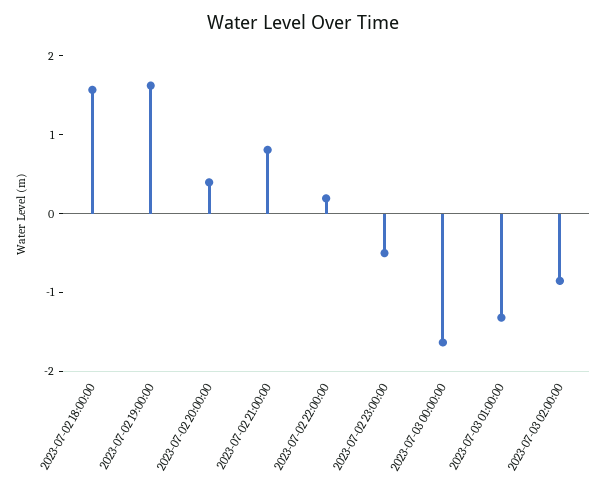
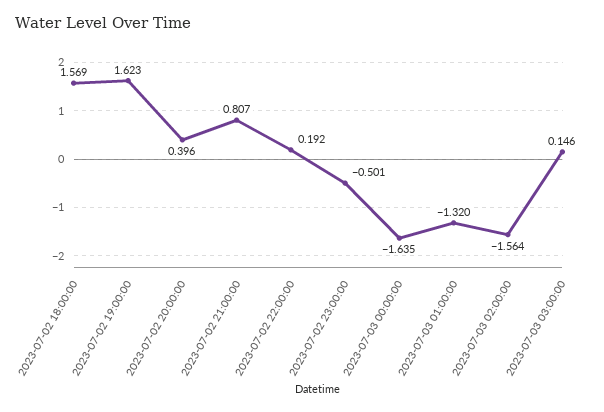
2023-07-03 02:00:00: -0.8 -> -1.564
2023-07-03 03:00:00: none -> 0.146

